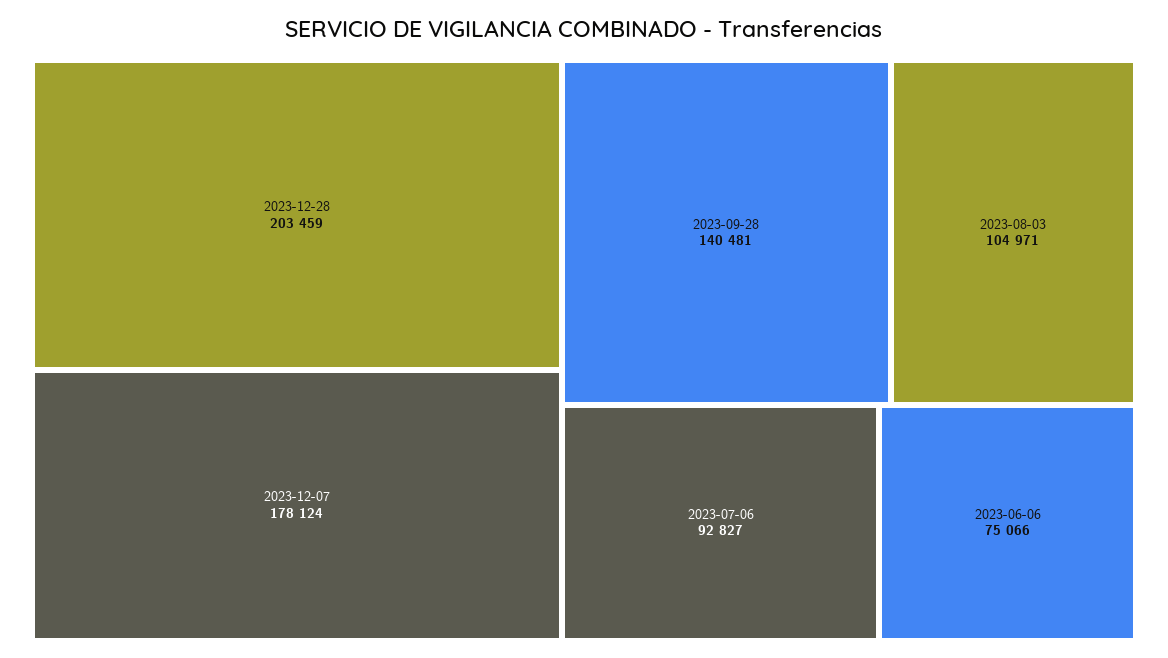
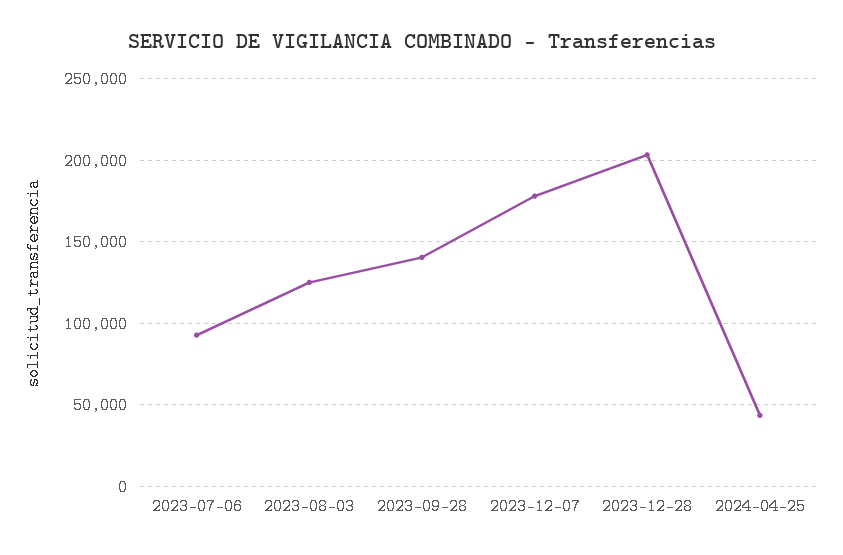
2023-08-03: 104971 -> 125000
2023-06-06: 75066 -> none
2024-04-25: none -> 45000

